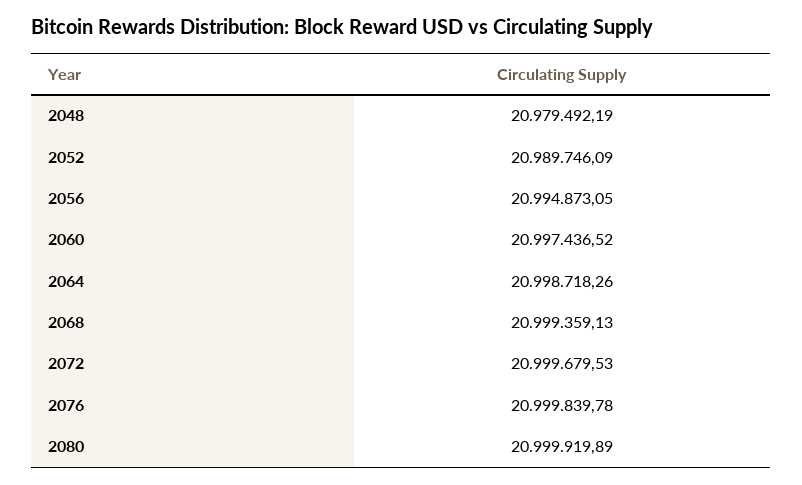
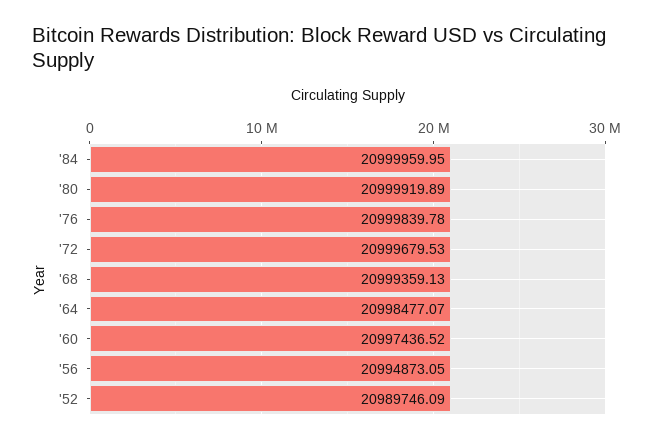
2048: 20979492.19 -> none
2064: 20998718.26 -> 20998477.07
'84: none -> 20999959.95

